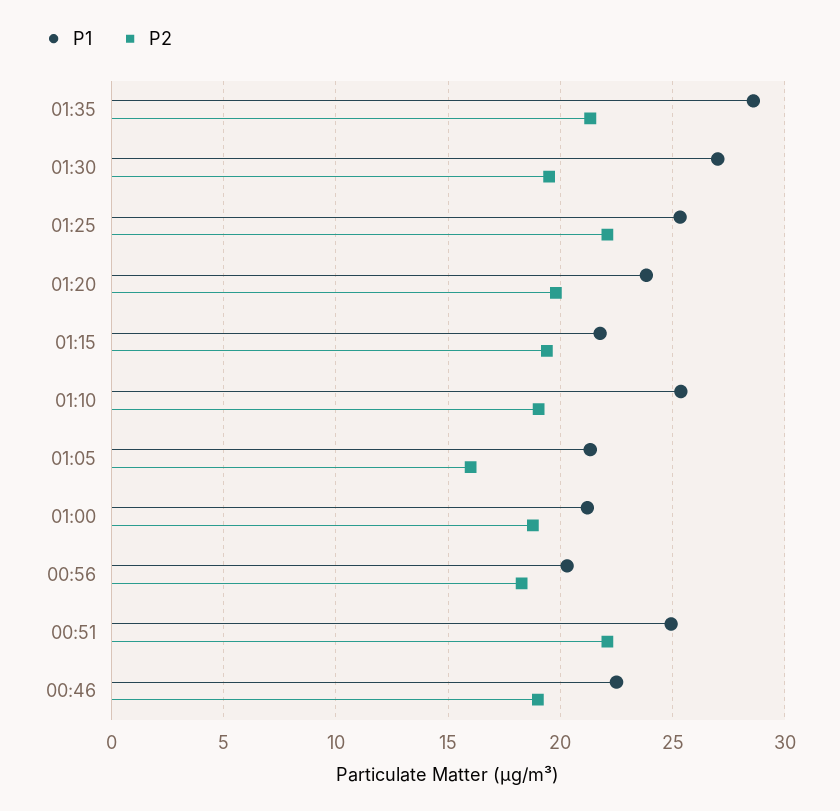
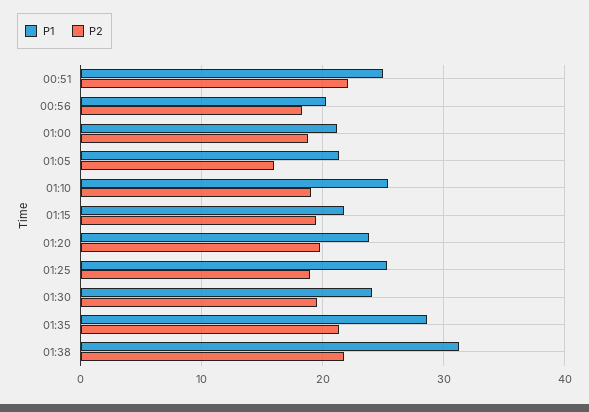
P1, 01:30: 27 -> 24
P2, 01:25: 22 -> 19
P1, 00:46: 22.5 -> none
P2, 00:46: 19 -> none
P1, 01:38: none -> 31
P2, 01:38: none -> 22

